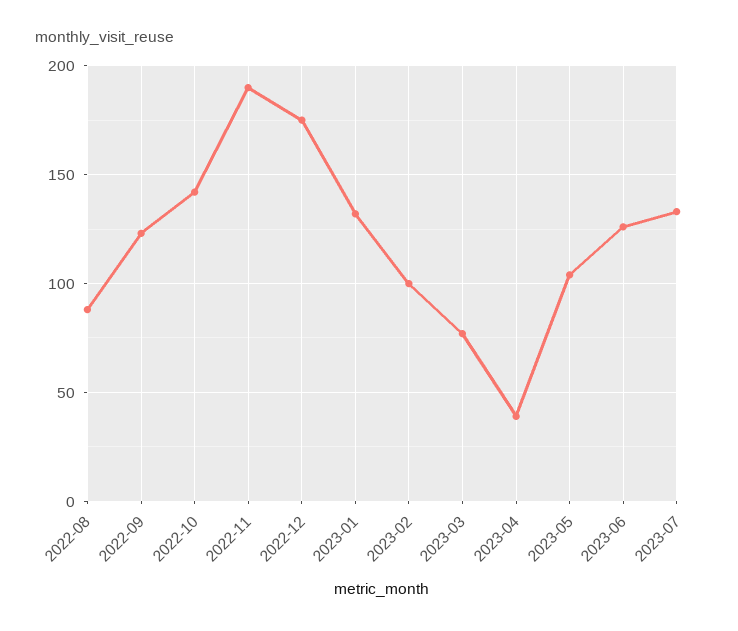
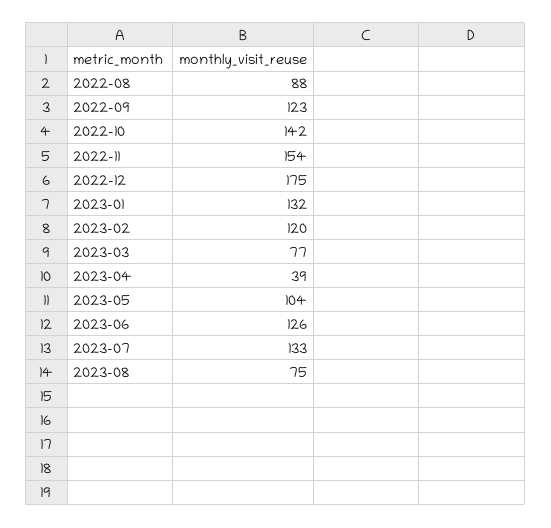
2022-11: 190 -> 154
2023-02: 100 -> 120
2023-08: none -> 75

